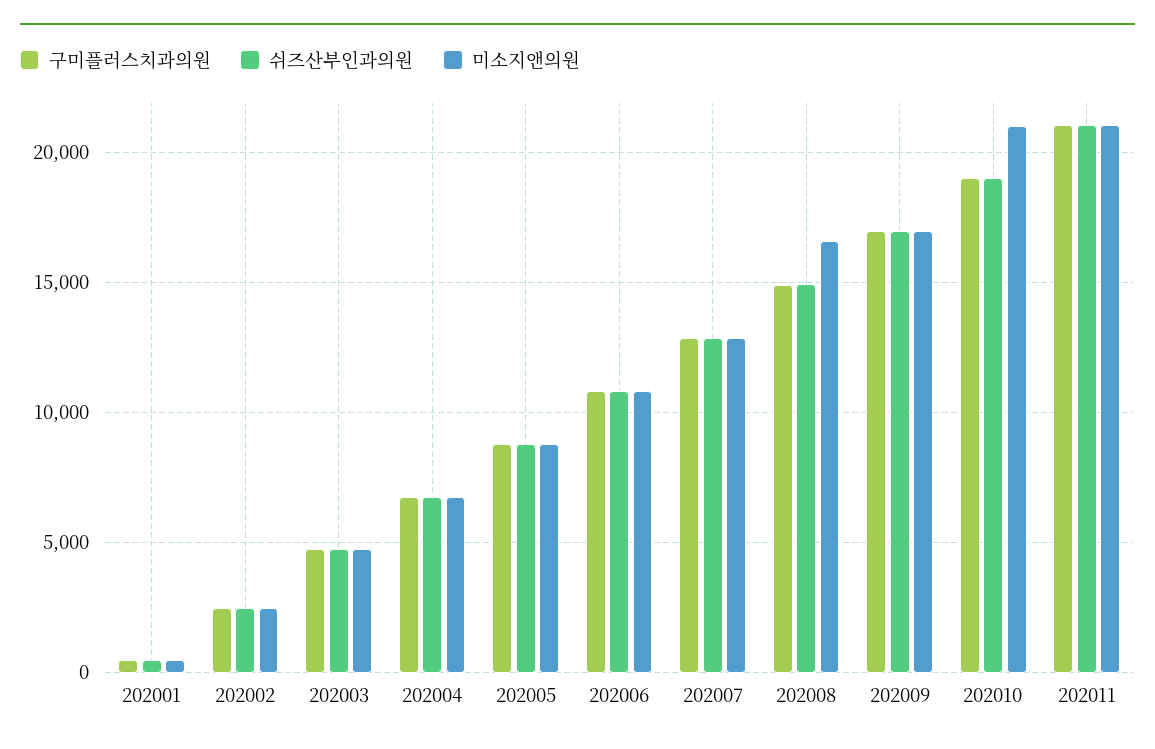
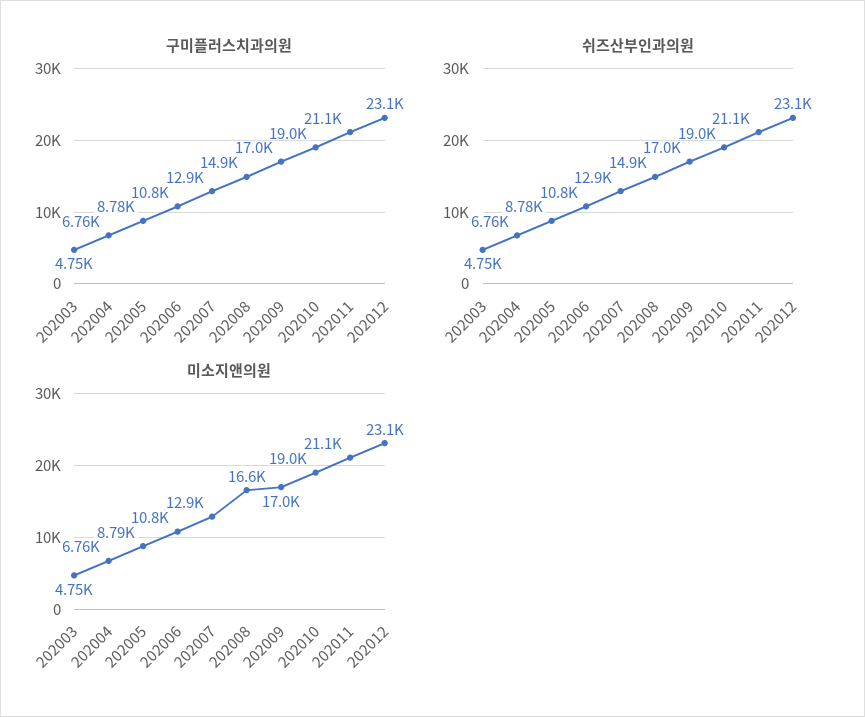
구미플러스치과의원, 202001: 500 -> none
쉬즈산부인과의원, 202001: 500 -> none
미소지앤의원, 202001: 500 -> none
구미플러스치과의원, 202002: 2500 -> none
쉬즈산부인과의원, 202002: 2500 -> none
미소지앤의원, 202002: 2500 -> none
미소지앤의원, 202010: 21000 -> 19000
구미플러스치과의원, 202012: none -> 23100
쉬즈산부인과의원, 202012: none -> 23100
미소지앤의원, 202012: none -> 23100

